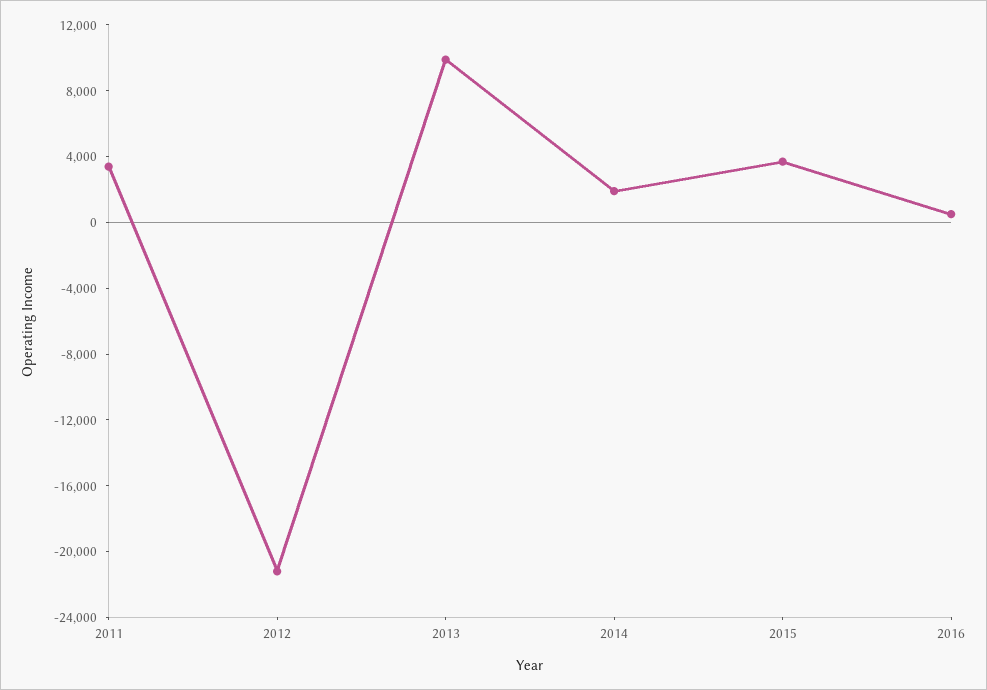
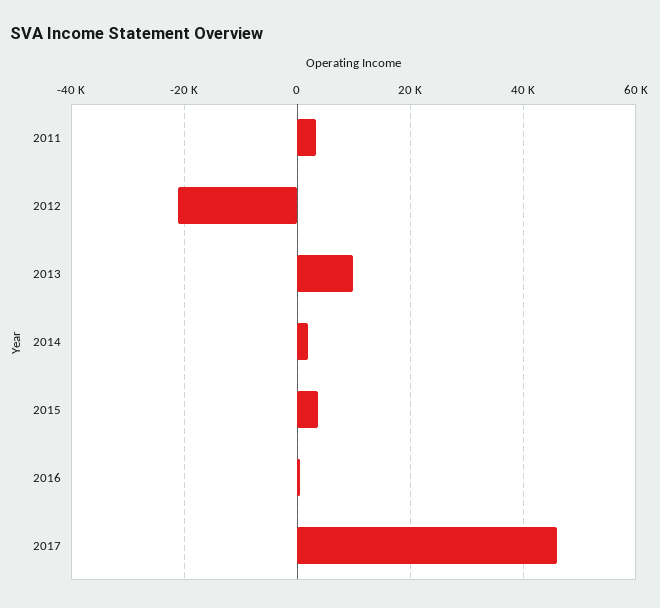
2017: none -> 46000

